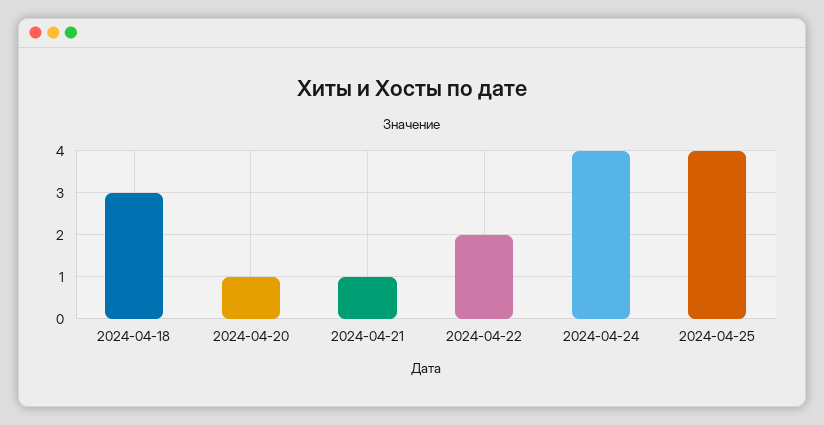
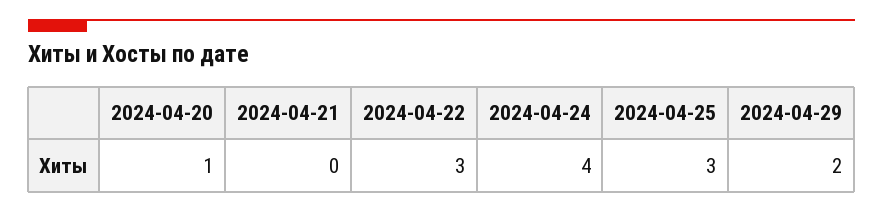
2024-04-18: 3 -> none
2024-04-21: 1 -> 0
2024-04-22: 2 -> 3
2024-04-25: 4 -> 3
2024-04-29: none -> 2

